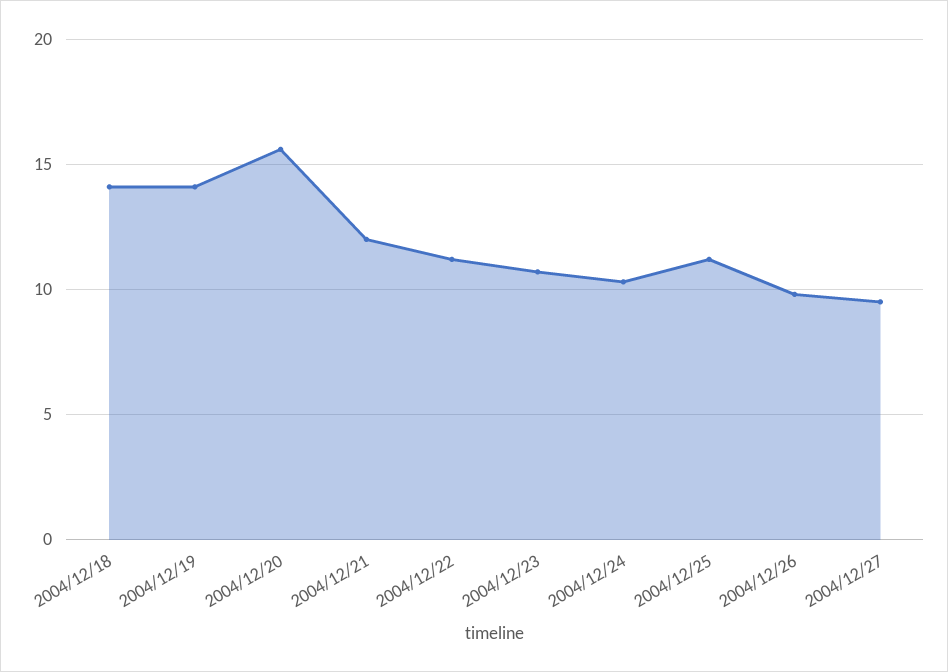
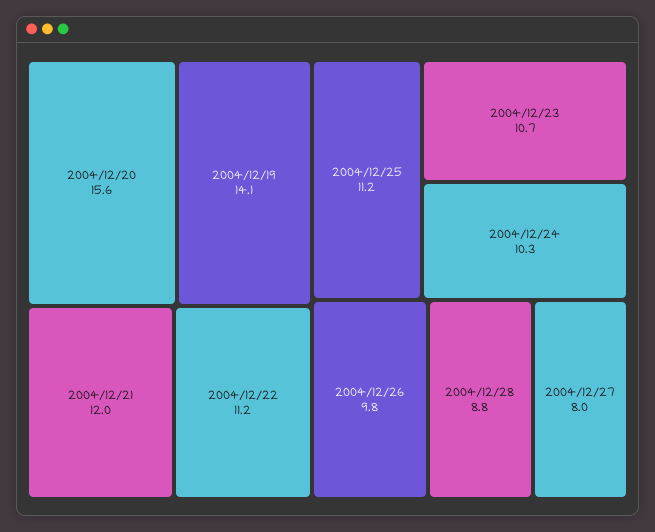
2004/12/18: 14 -> none
2004/12/27: 9.5 -> 8
2004/12/28: none -> 8.8

